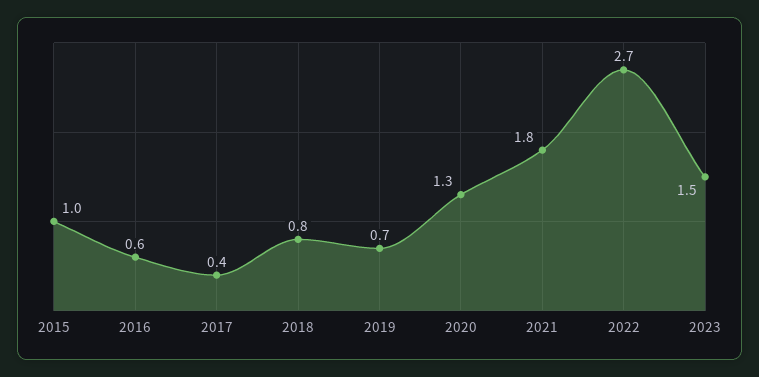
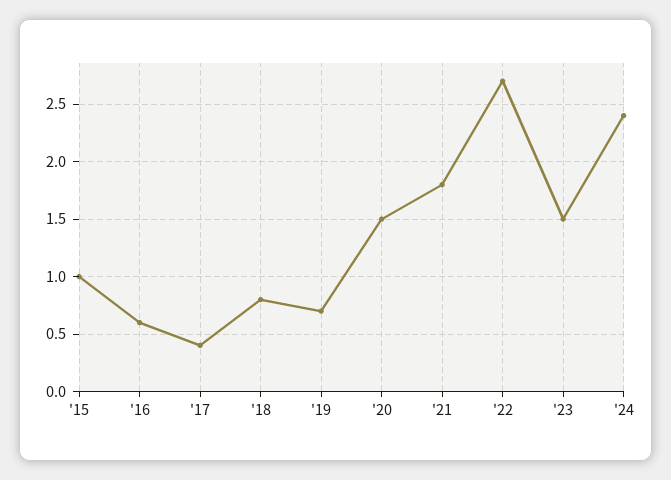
2020: 1.3 -> 1.5
'24: none -> 2.4

